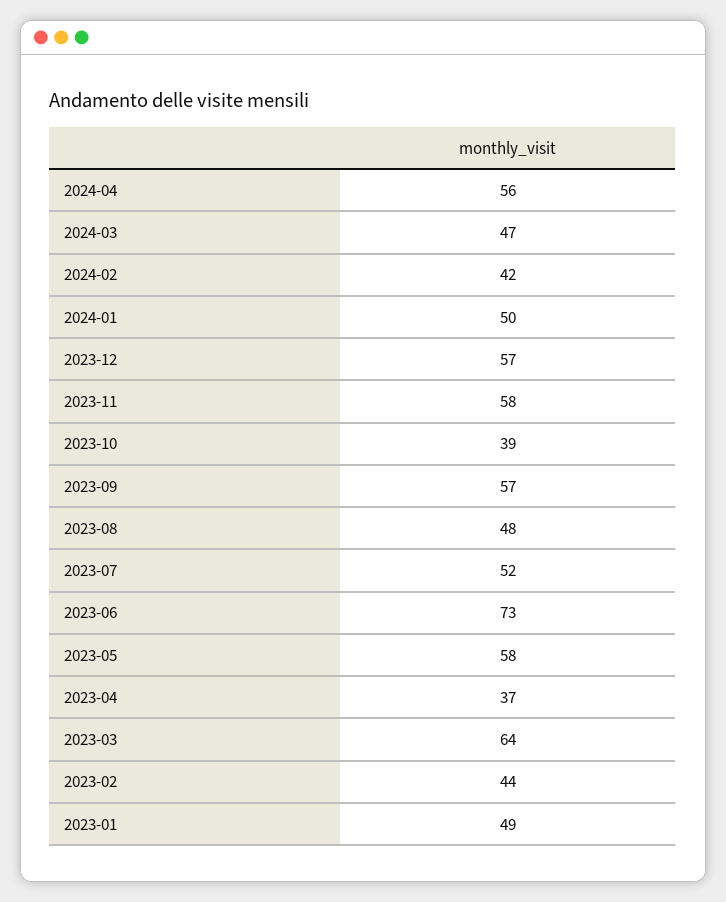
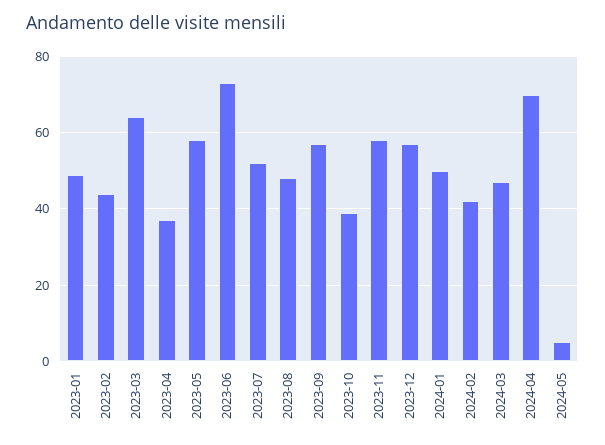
2024-04: 56 -> 70
2024-05: none -> 5

